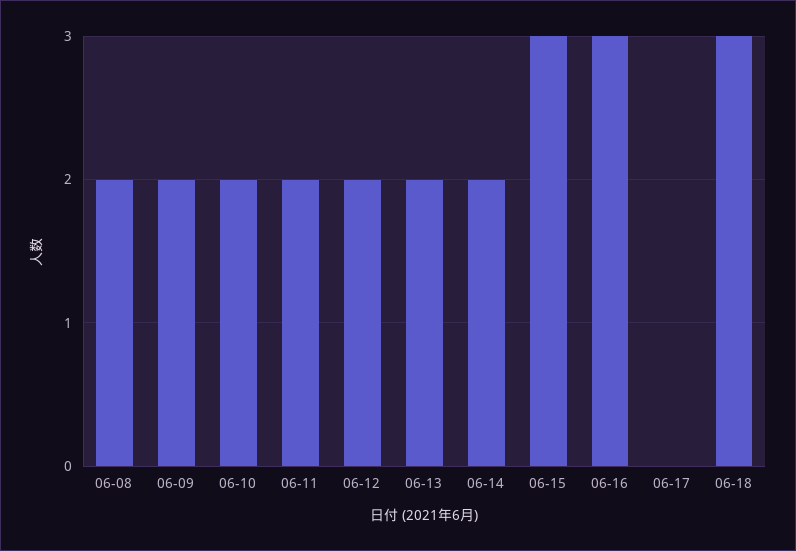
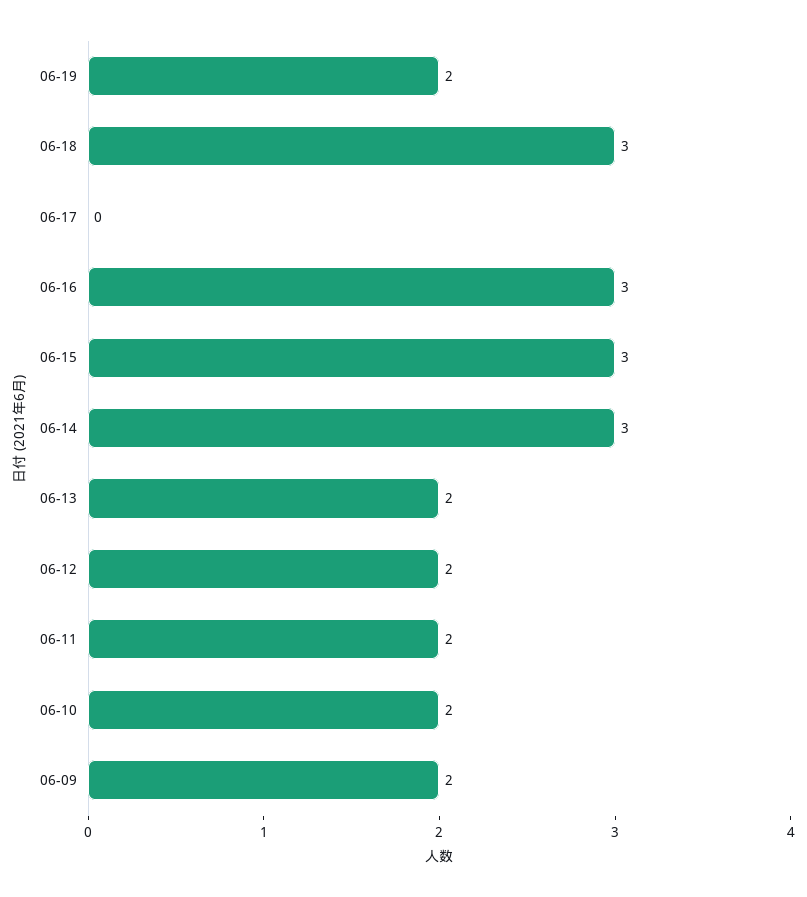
06-08: 2 -> none
06-14: 2 -> 3
06-19: none -> 2

